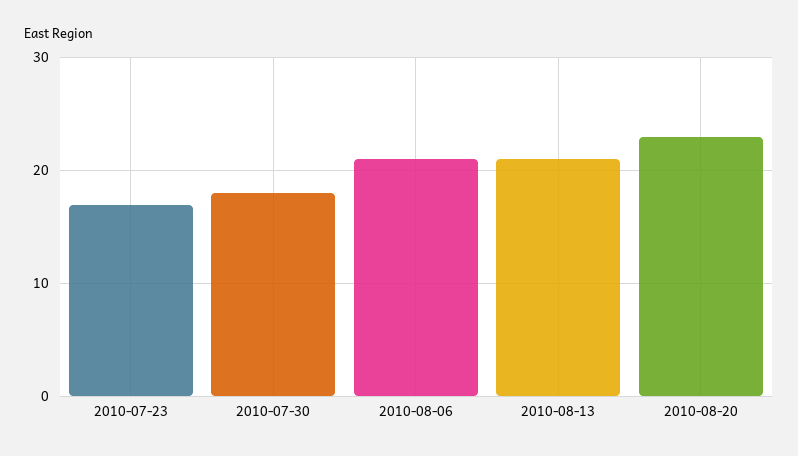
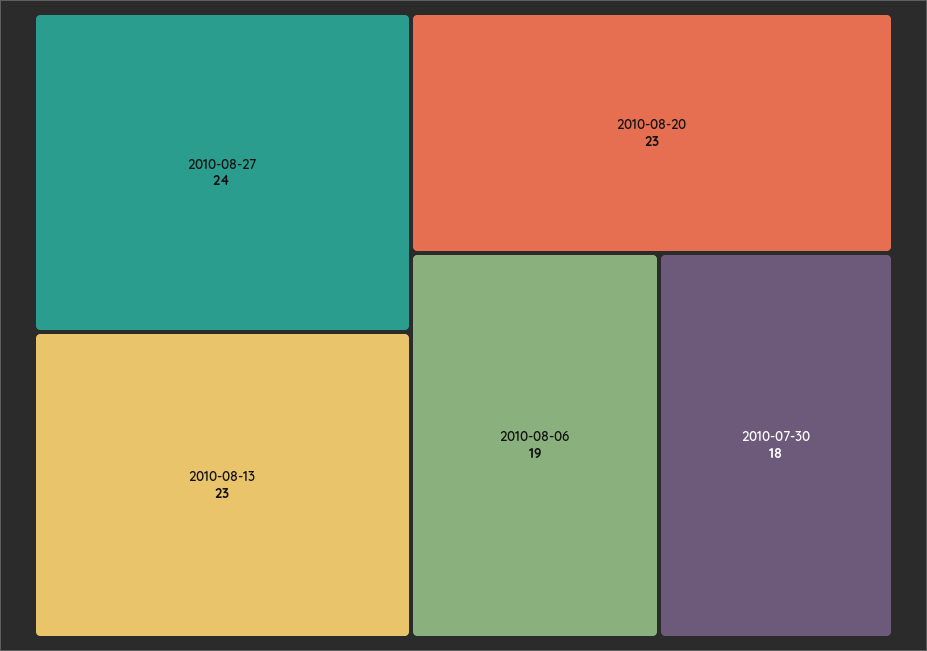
2010-07-23: 17 -> none
2010-08-06: 21 -> 19
2010-08-13: 21 -> 23
2010-08-27: none -> 24

